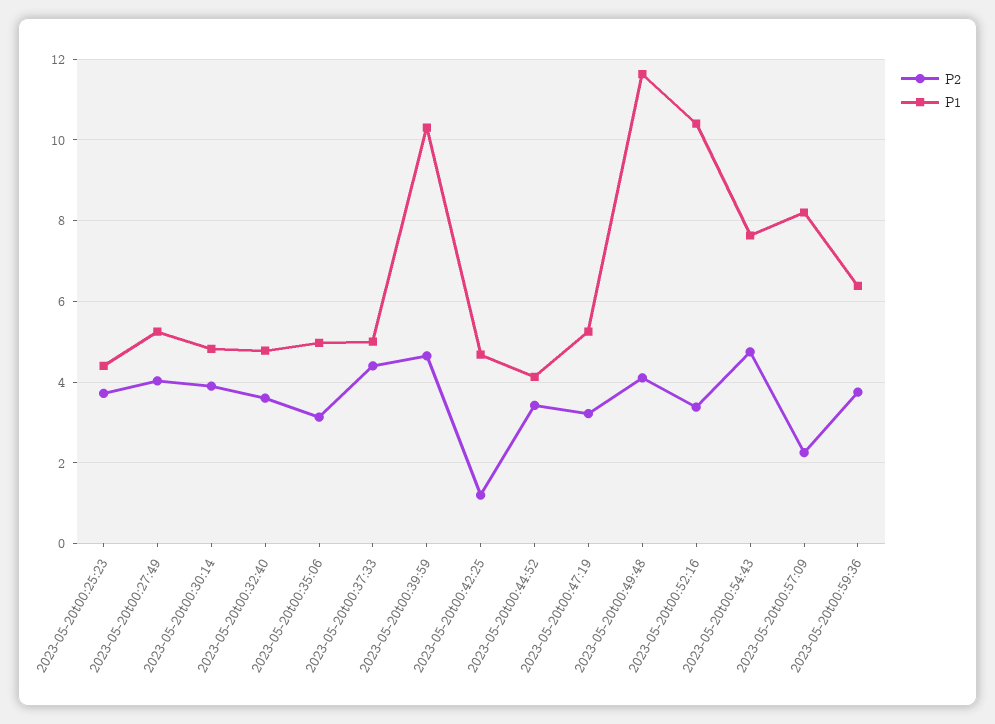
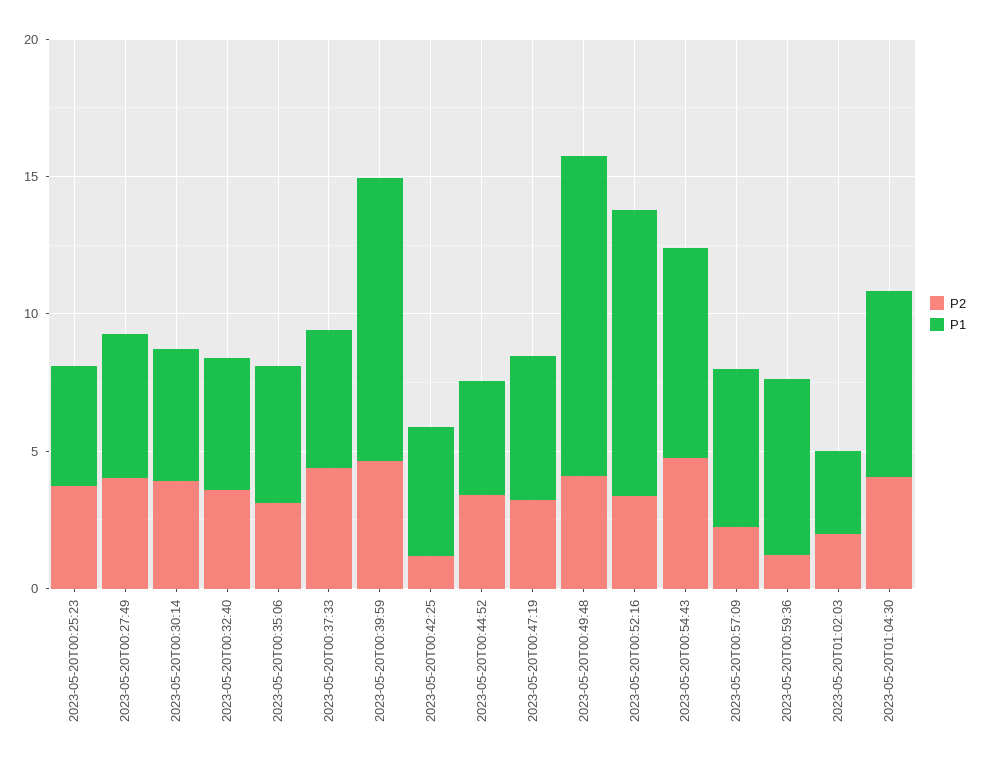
P1, 2023-05-20t00:57:09: 8.2 -> 6
P2, 2023-05-20t00:59:36: 3.8 -> 1
P2, 2023-05-20T01:02:03: none -> 2
P1, 2023-05-20T01:02:03: none -> 3
P2, 2023-05-20T01:04:30: none -> 4
P1, 2023-05-20T01:04:30: none -> 7

